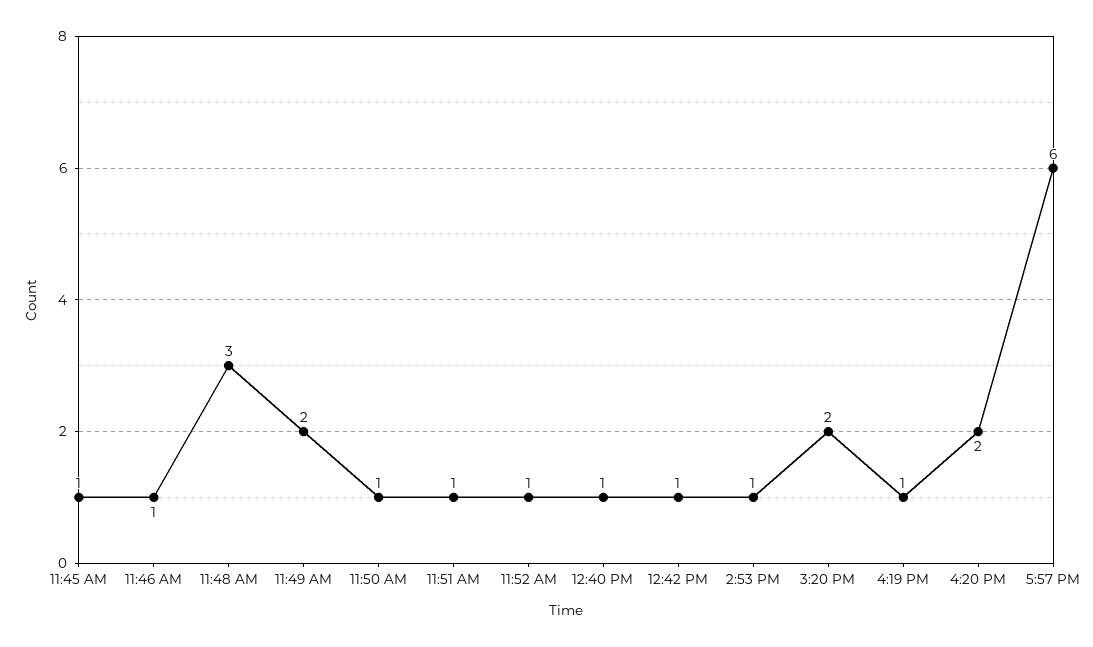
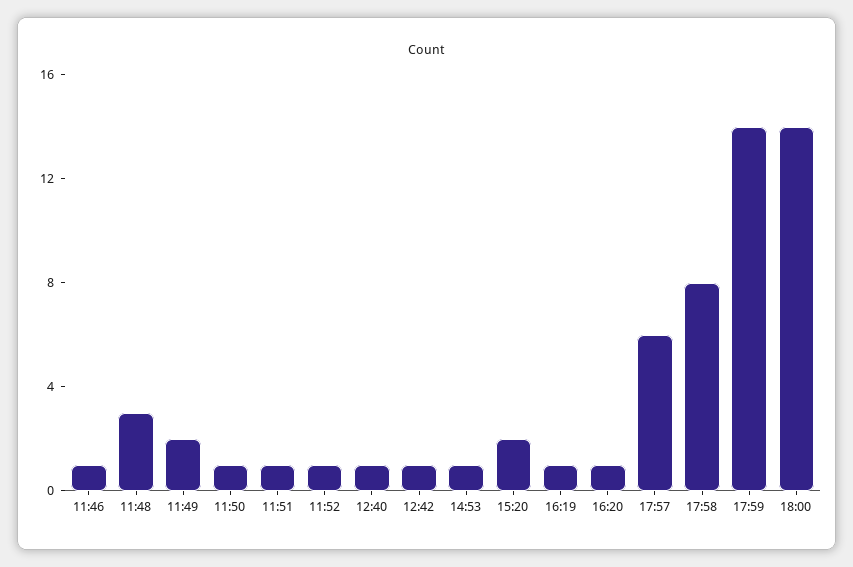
11:45 AM: 1 -> none
4:20 PM: 2 -> 1
17:58: none -> 8
17:59: none -> 14
18:00: none -> 14

